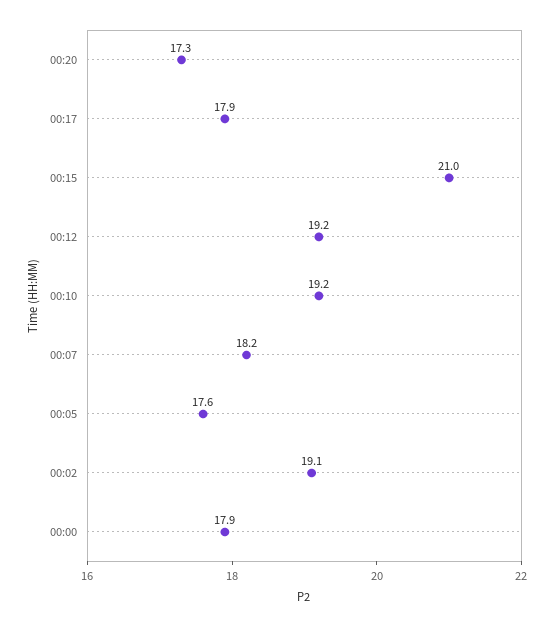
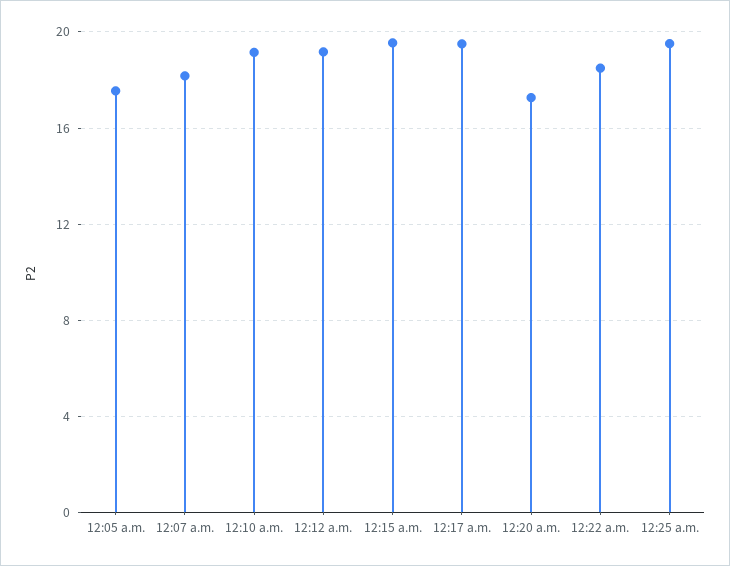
00:17: 17.9 -> 19.5
00:15: 21 -> 19.5
00:02: 19.1 -> none
00:00: 17.9 -> none
12:22 a.m.: none -> 18.5
12:25 a.m.: none -> 19.5

